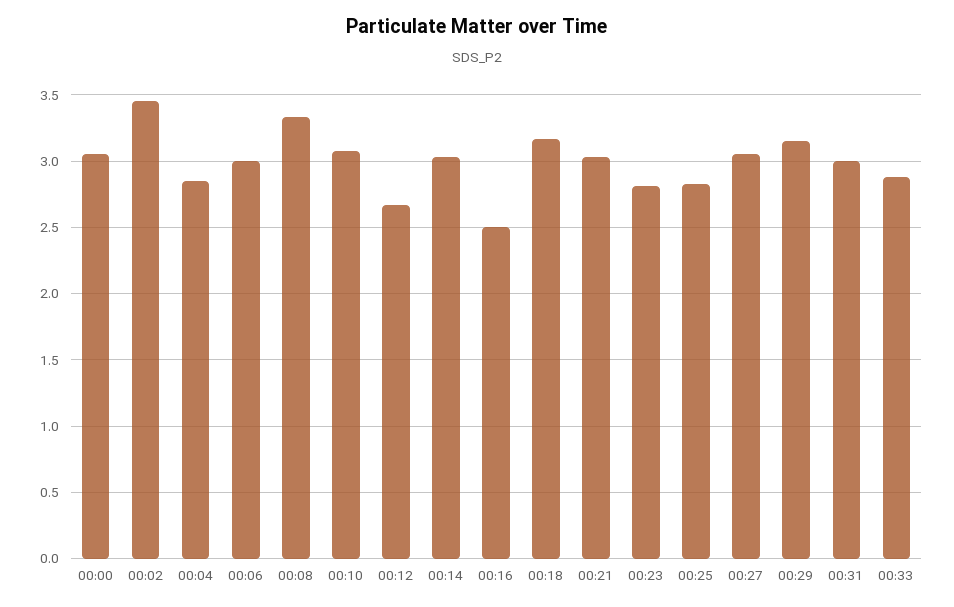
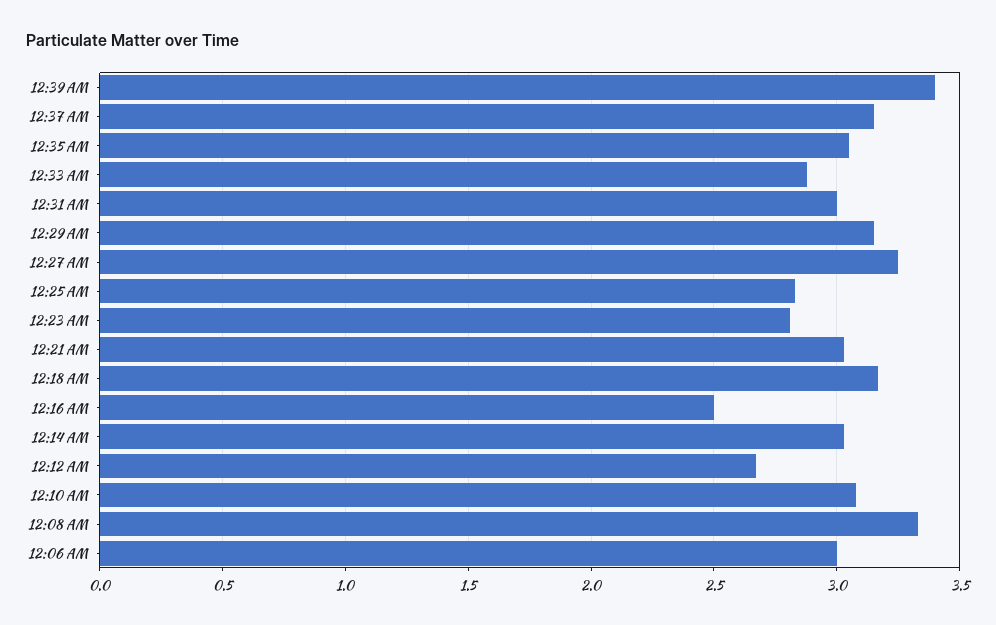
00:00: 3.05 -> none
00:02: 3.45 -> none
00:04: 2.85 -> none
00:27: 3.05 -> 3.25
12:39 AM: none -> 3.4
12:37 AM: none -> 3.15
12:35 AM: none -> 3.05

